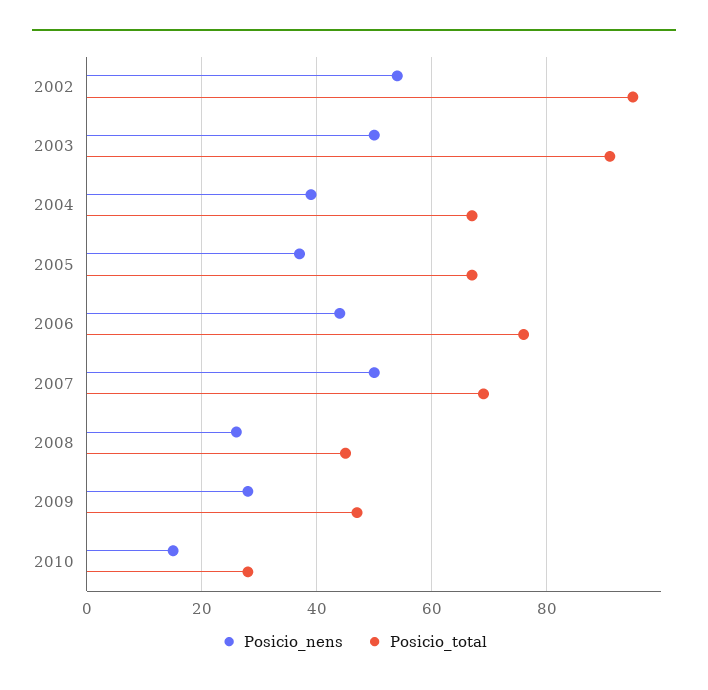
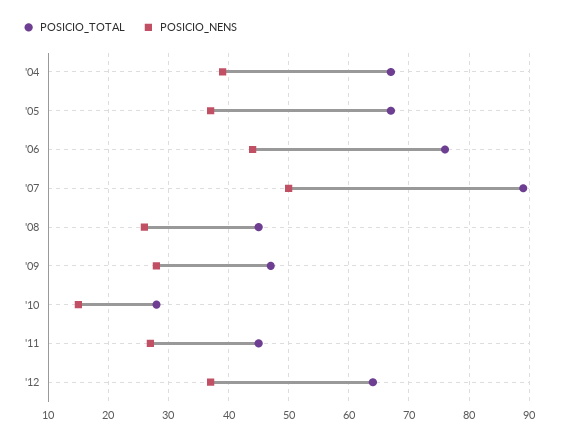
Posicio_nens, 2002: 55 -> none
Posicio_total, 2002: 95 -> none
Posicio_nens, 2003: 50 -> none
Posicio_total, 2003: 90 -> none
Posicio_total, 2007: 70 -> 89
Posicio_total, '11: none -> 45
Posicio_nens, '11: none -> 27
Posicio_total, '12: none -> 64
Posicio_nens, '12: none -> 37

